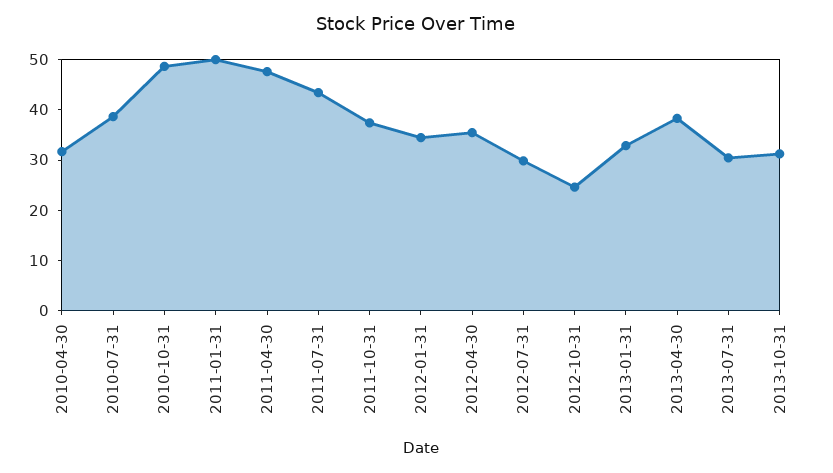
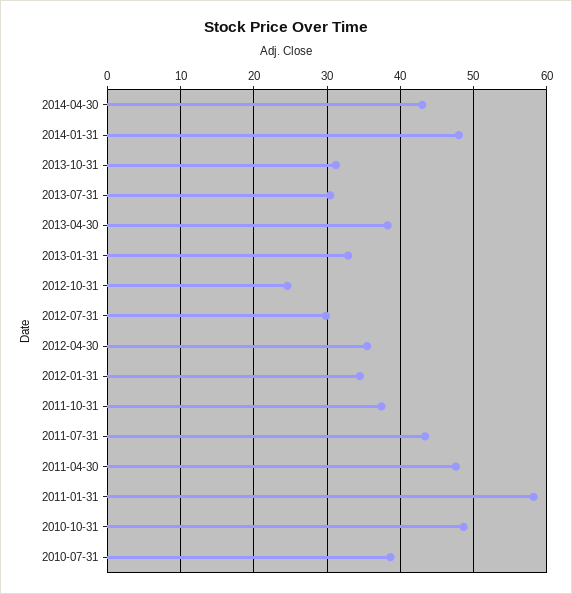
2010-04-30: 32 -> none
2011-01-31: 50 -> 58
2014-04-30: none -> 43
2014-01-31: none -> 48

